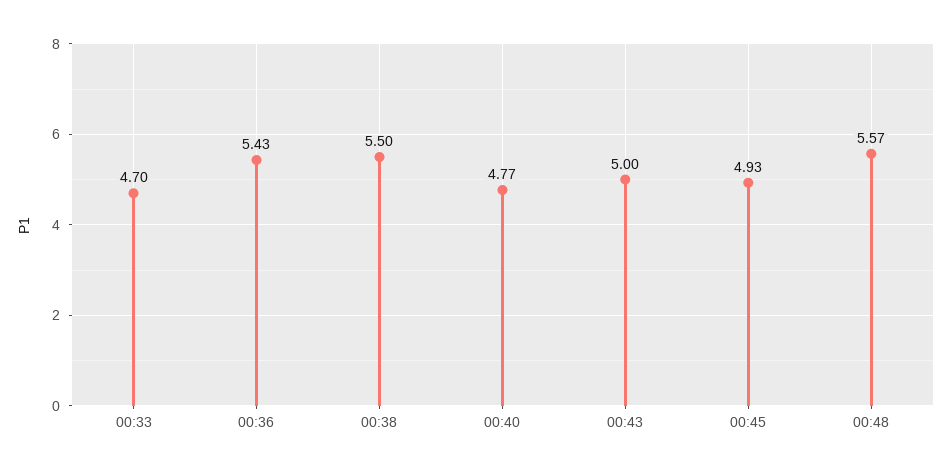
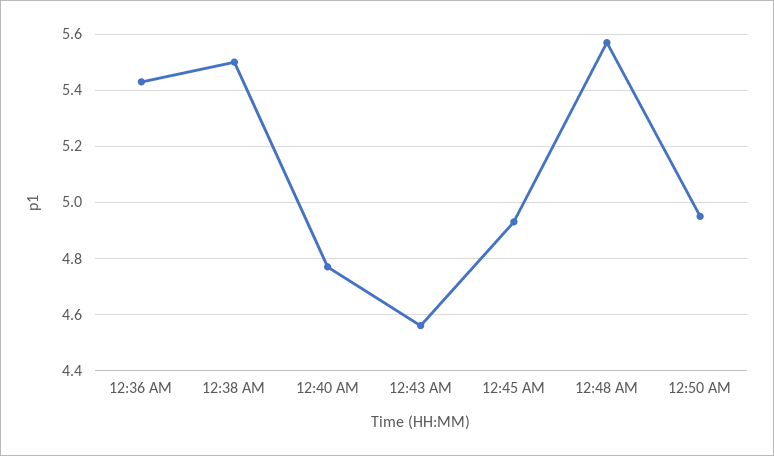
00:33: 4.7 -> none
00:43: 5 -> 4.55
12:50 AM: none -> 4.95

